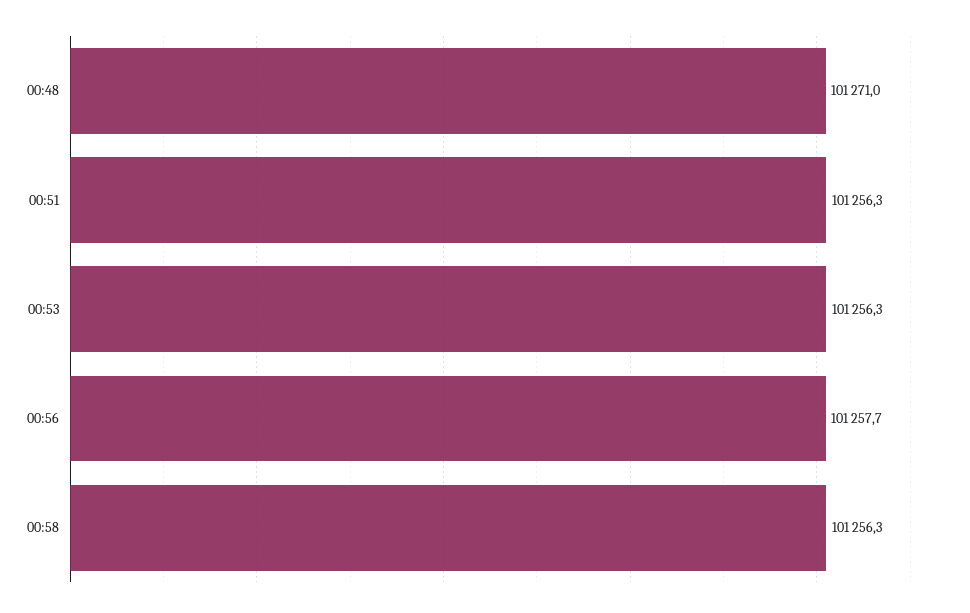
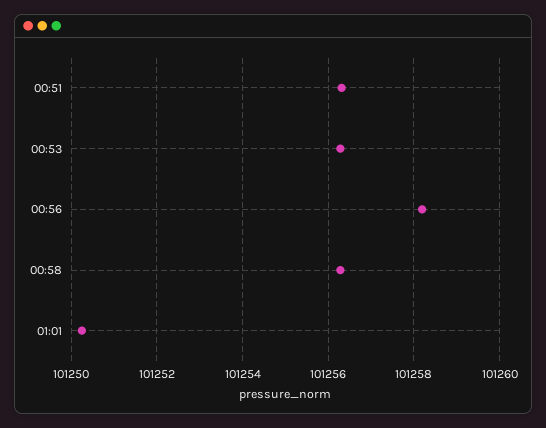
00:48: 101271 -> none
00:56: 101257.7 -> 101258.2
01:01: none -> 101250.2

